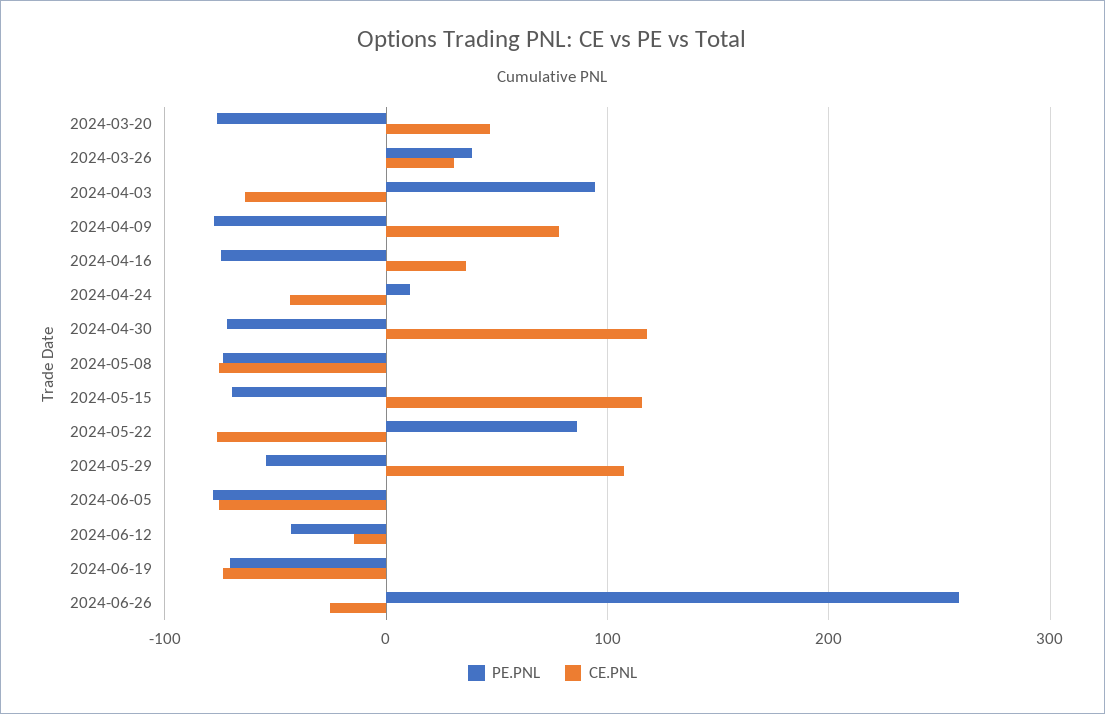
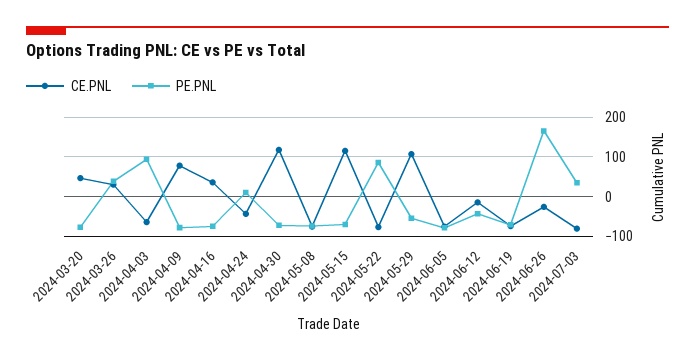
PE.PNL, 2024-06-26: 260 -> 160
CE.PNL, 2024-07-03: none -> -80
PE.PNL, 2024-07-03: none -> 40

